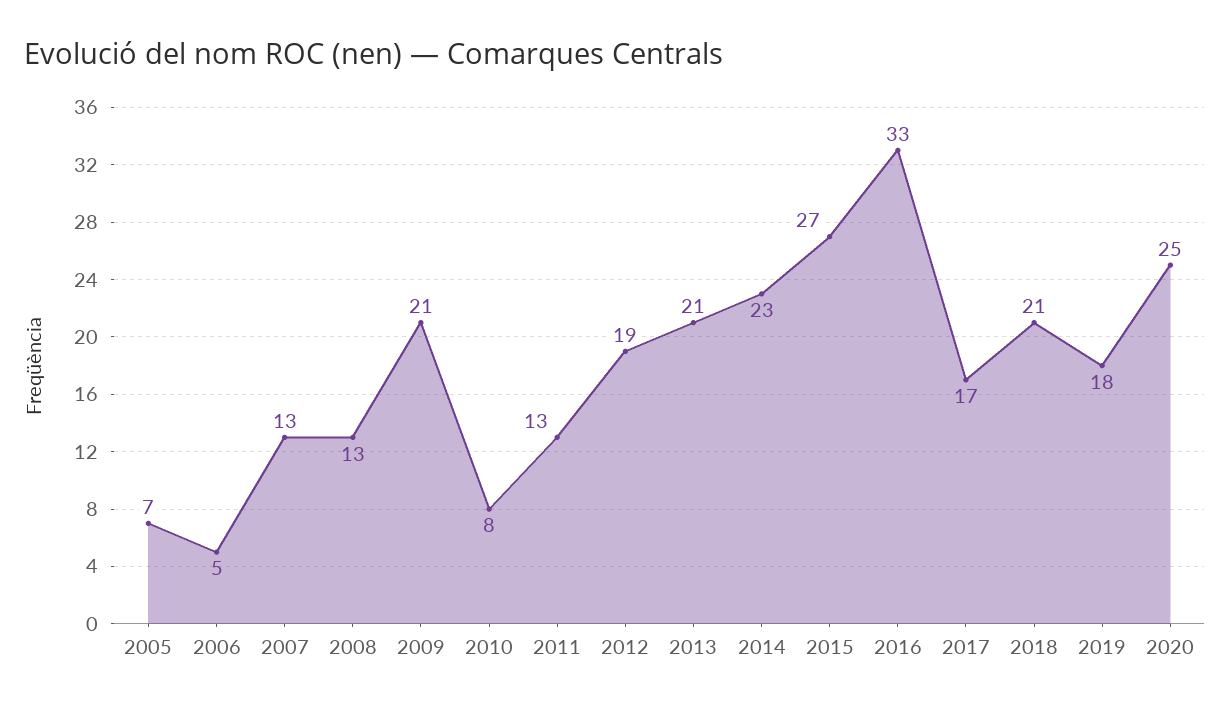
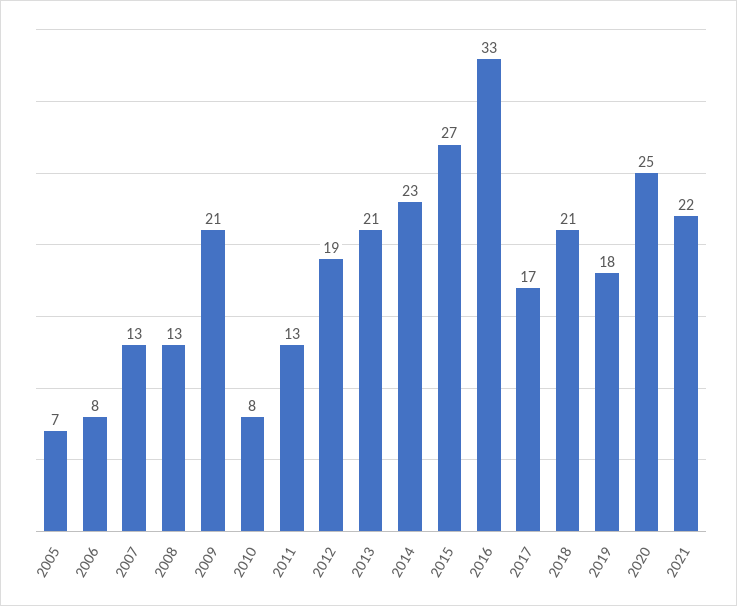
2006: 5 -> 8
2021: none -> 22

